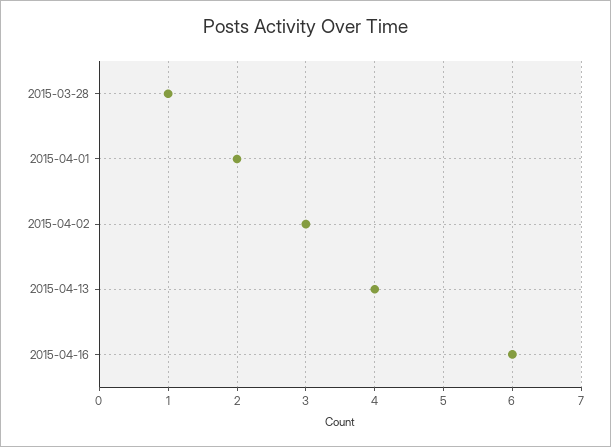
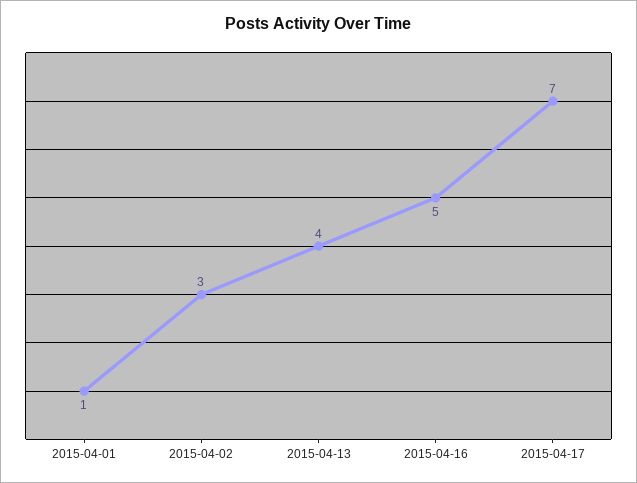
2015-03-28: 1 -> none
2015-04-01: 2 -> 1
2015-04-16: 6 -> 5
2015-04-17: none -> 7

